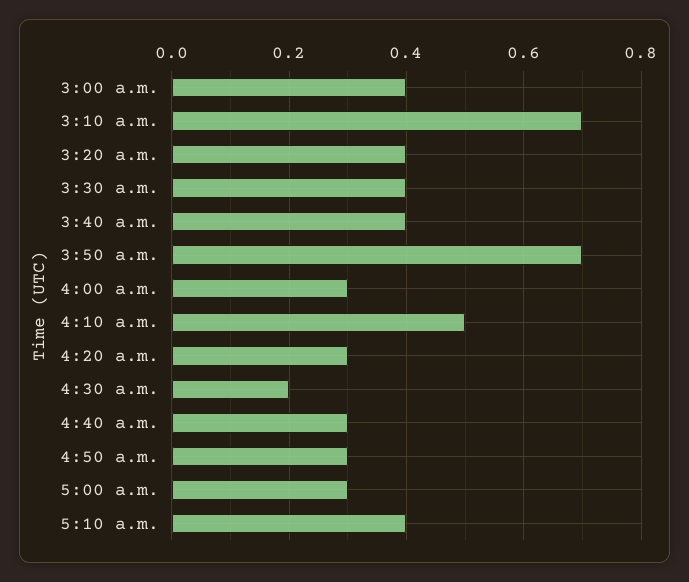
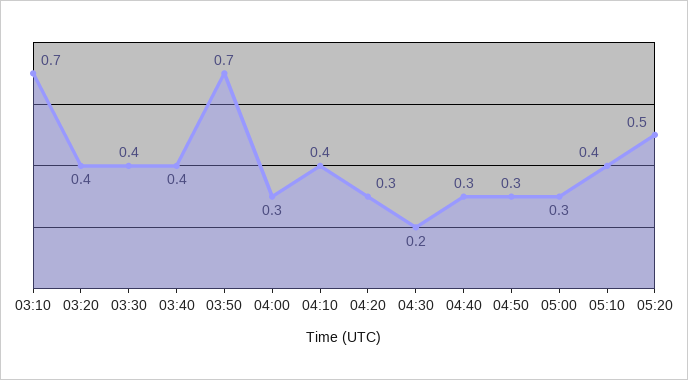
3:00 a.m.: 0.4 -> none
4:10 a.m.: 0.5 -> 0.4
05:20: none -> 0.5

